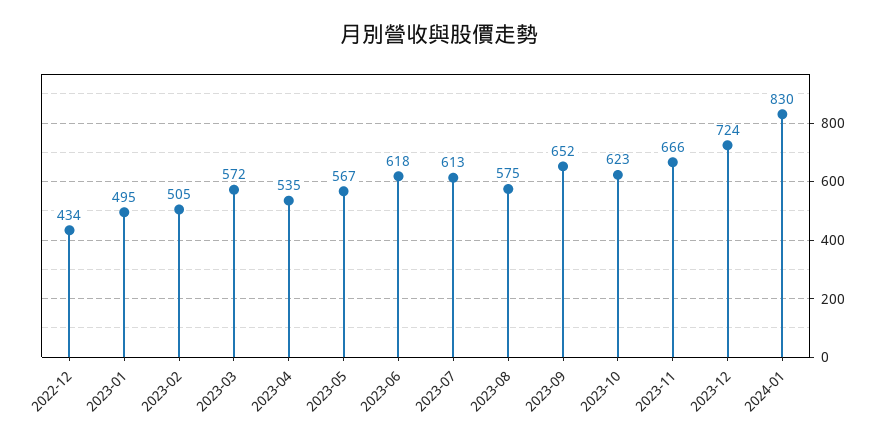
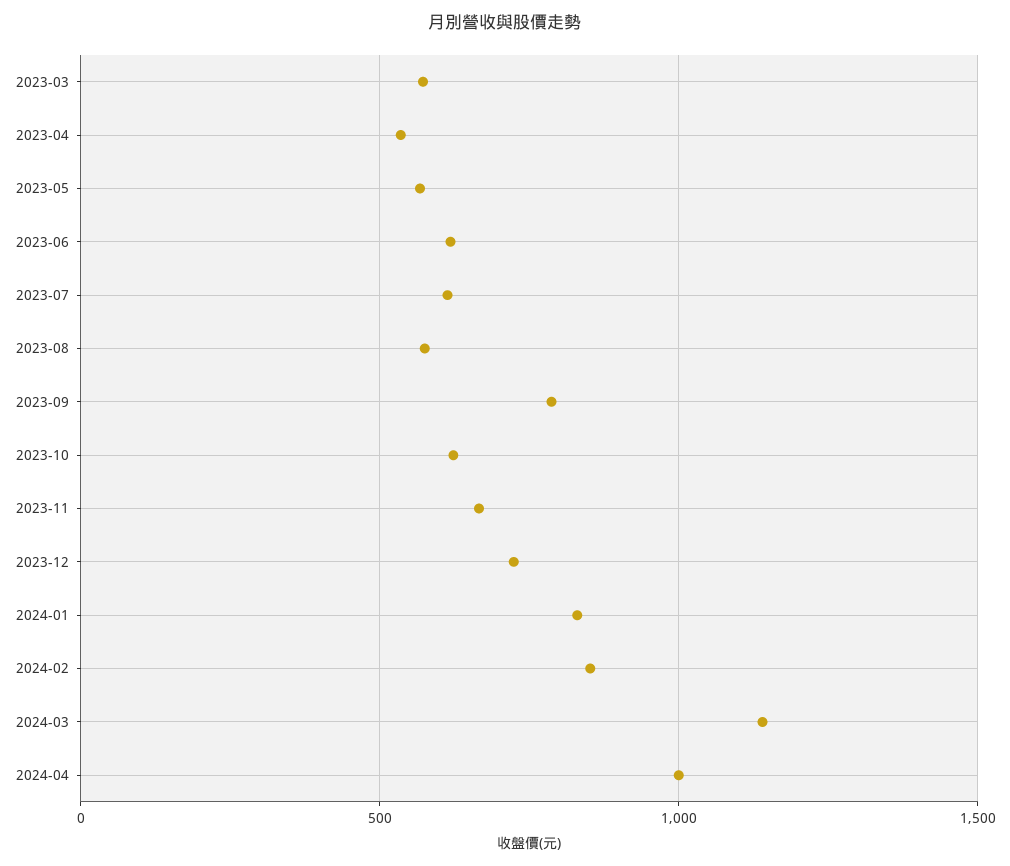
2022-12: 434 -> none
2023-01: 495 -> none
2023-02: 505 -> none
2023-09: 652 -> 800
2024-02: none -> 850
2024-03: none -> 1150
2024-04: none -> 1000

